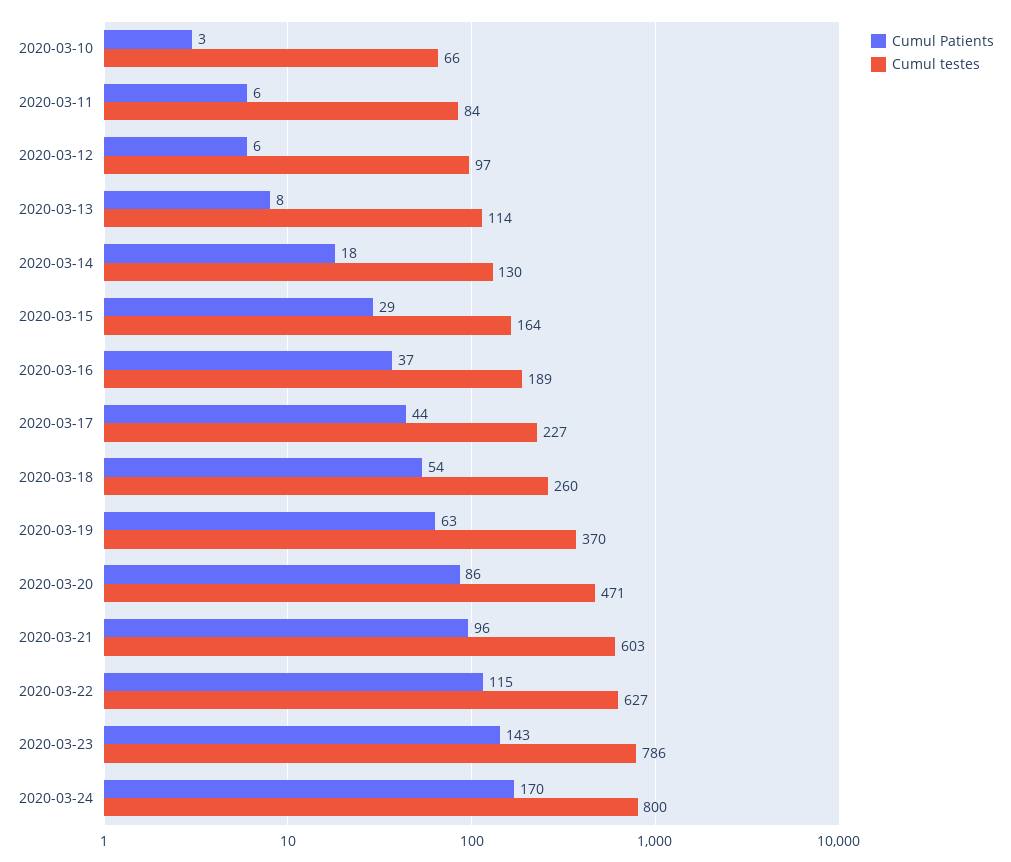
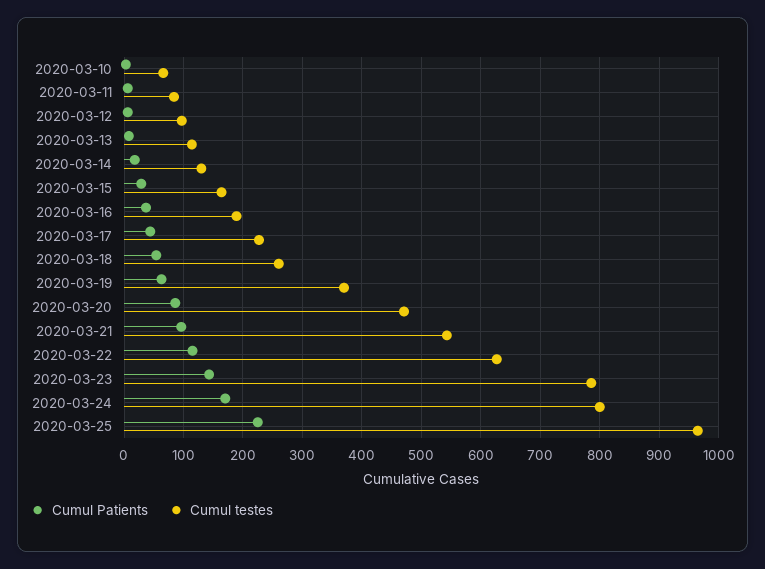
Cumul testes, 2020-03-21: 603 -> 540
Cumul Patients, 2020-03-25: none -> 220
Cumul testes, 2020-03-25: none -> 960

